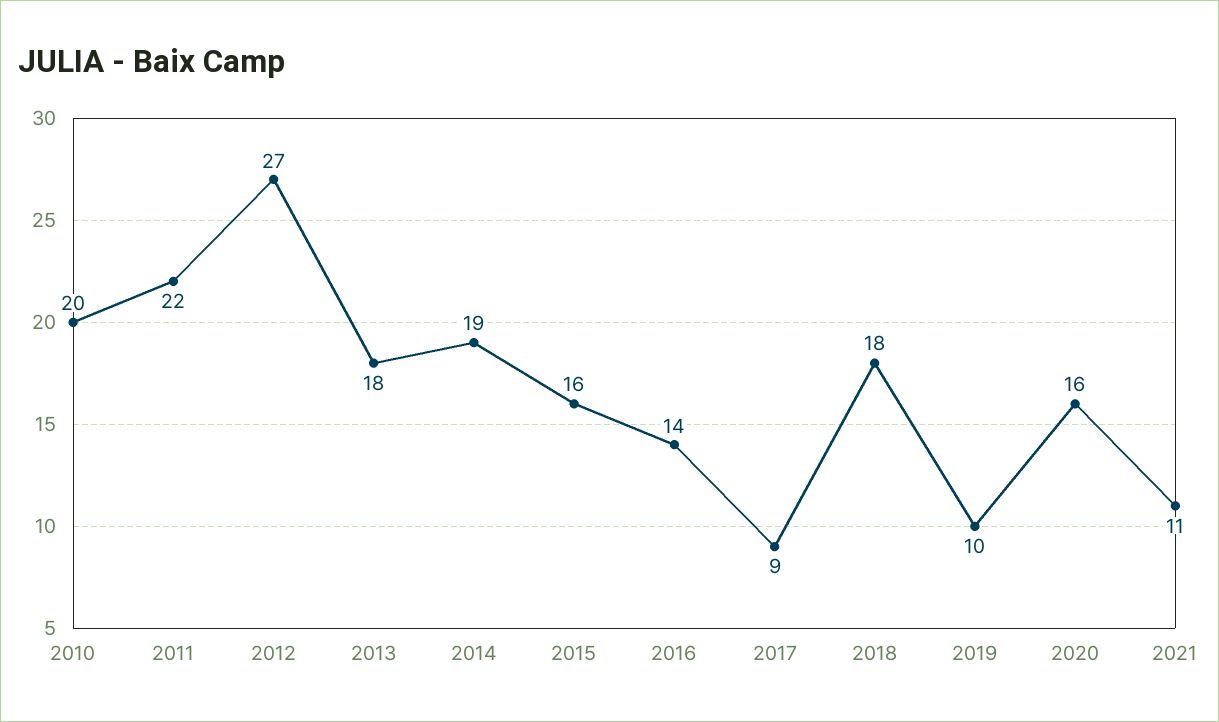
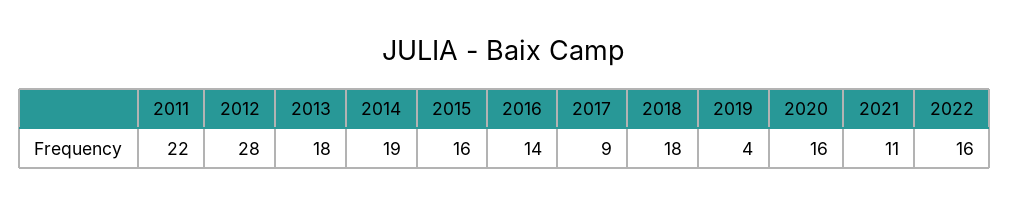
2010: 20 -> none
2012: 27 -> 28
2019: 10 -> 4
2022: none -> 16

